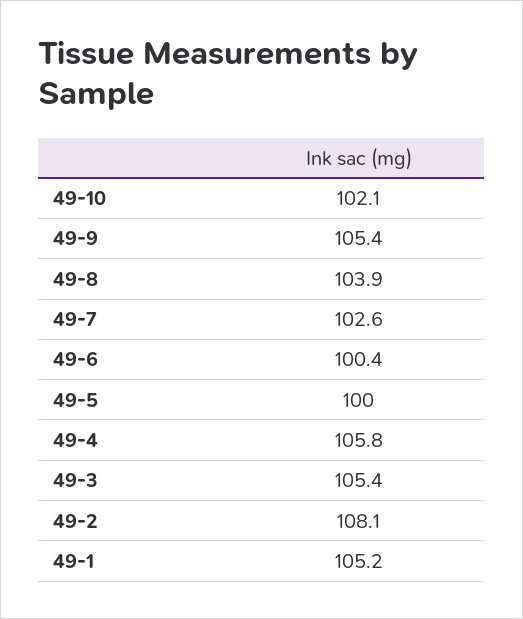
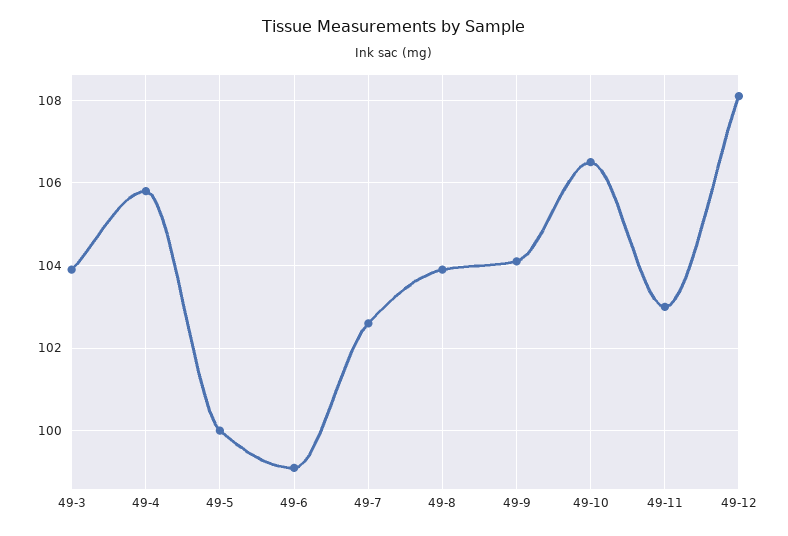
49-10: 102.1 -> 106.5
49-9: 105.4 -> 104
49-6: 100.4 -> 99
49-3: 105.4 -> 104
49-2: 108.1 -> none
49-1: 105.2 -> none
49-11: none -> 103
49-12: none -> 108

